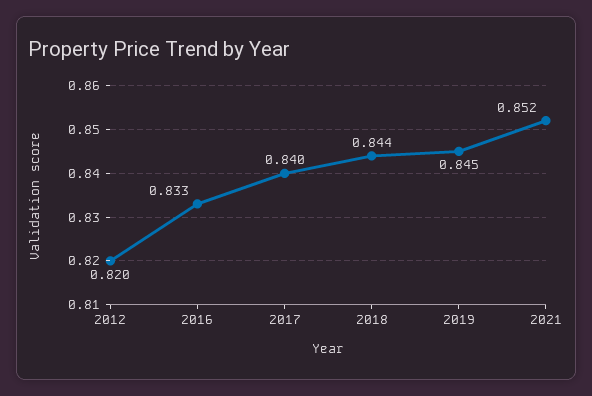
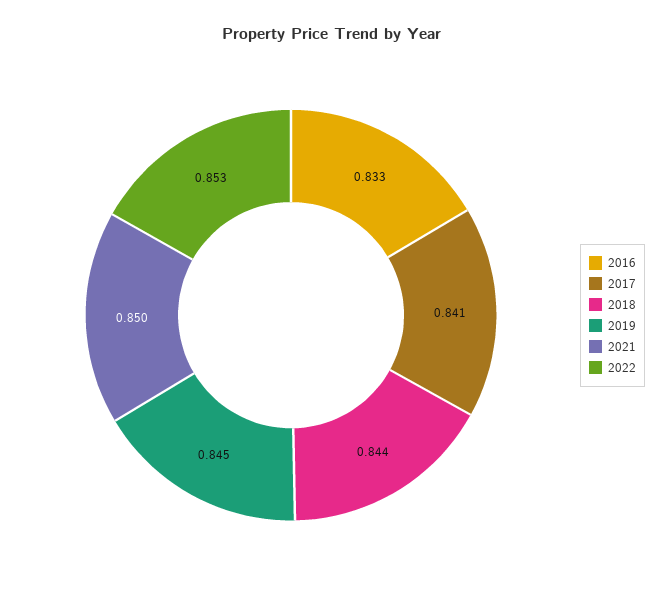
2012: 0.82 -> none
2017: 0.84 -> 0.841
2021: 0.852 -> 0.85
2022: none -> 0.853

